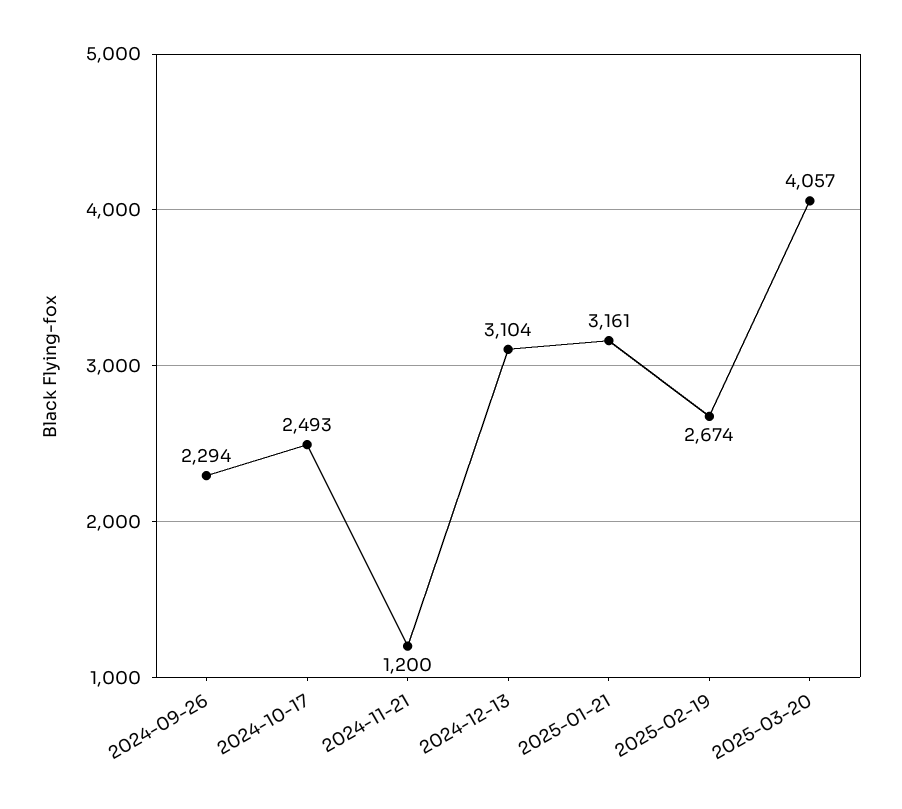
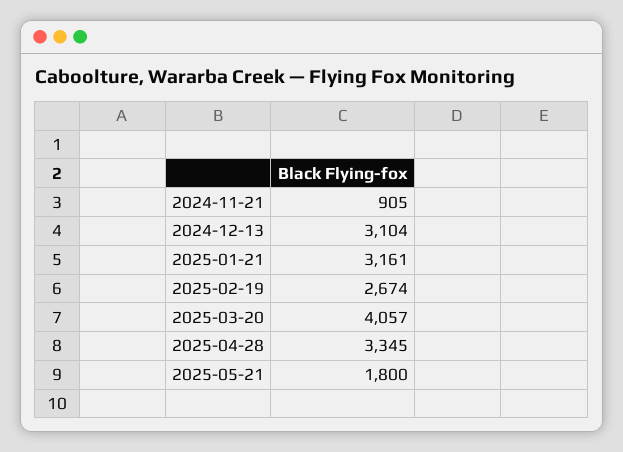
2024-09-26: 2294 -> none
2024-10-17: 2493 -> none
2024-11-21: 1200 -> 905
2025-04-28: none -> 3345
2025-05-21: none -> 1800

